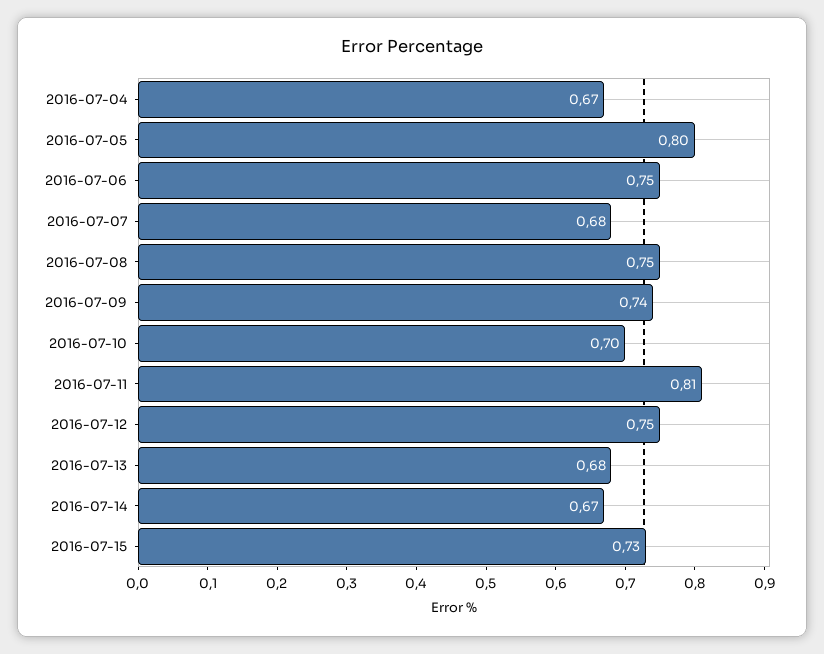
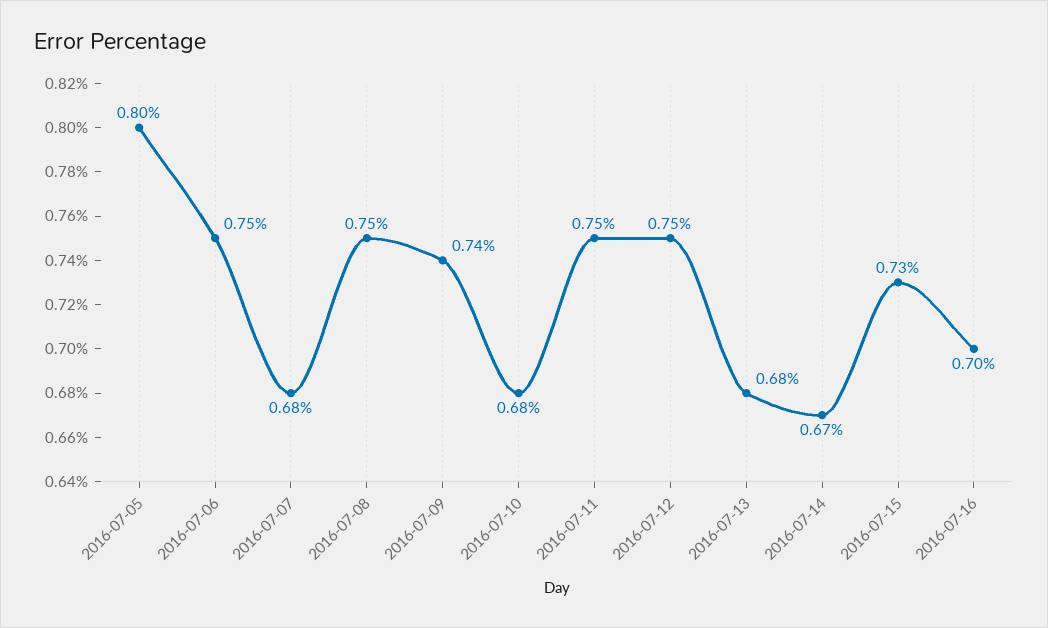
2016-07-04: 0.67 -> none
2016-07-10: 0.7 -> 0.68
2016-07-11: 0.81 -> 0.75
2016-07-16: none -> 0.7

